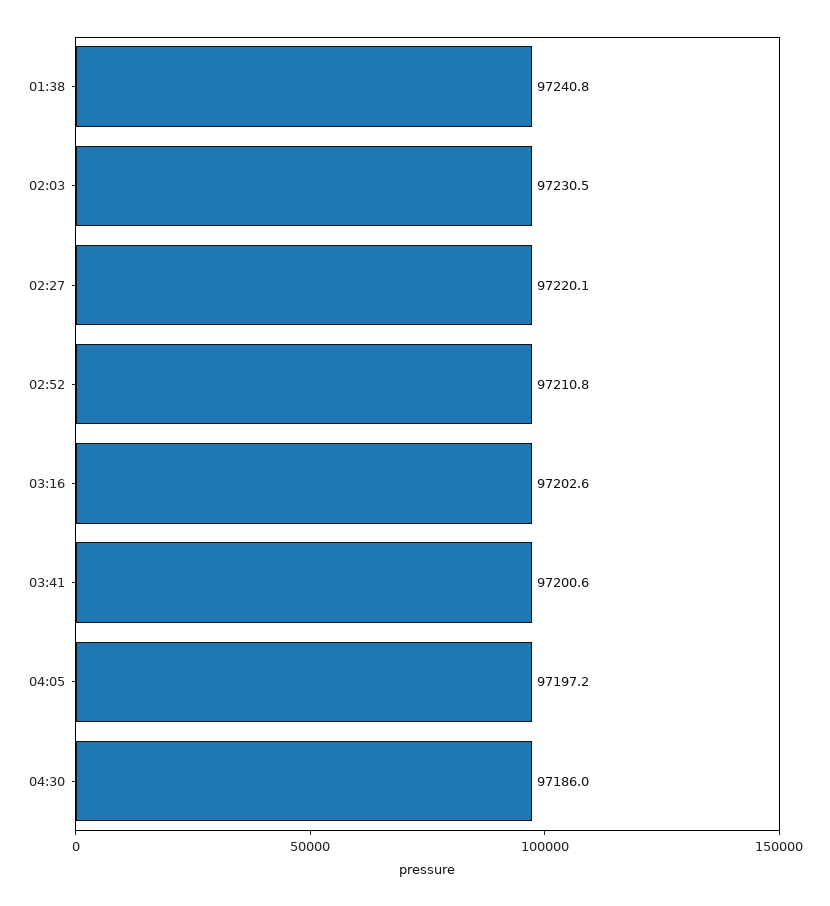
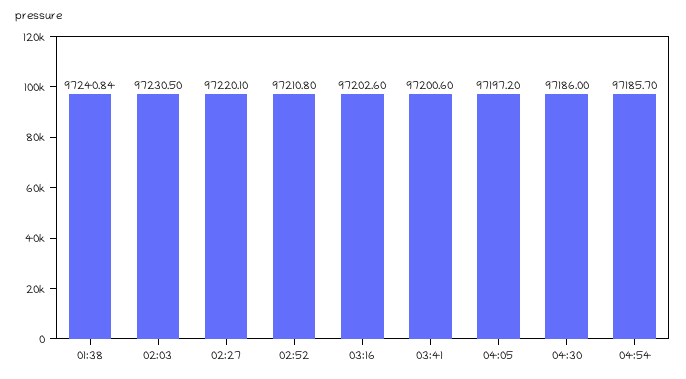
04:54: none -> 97185.7

